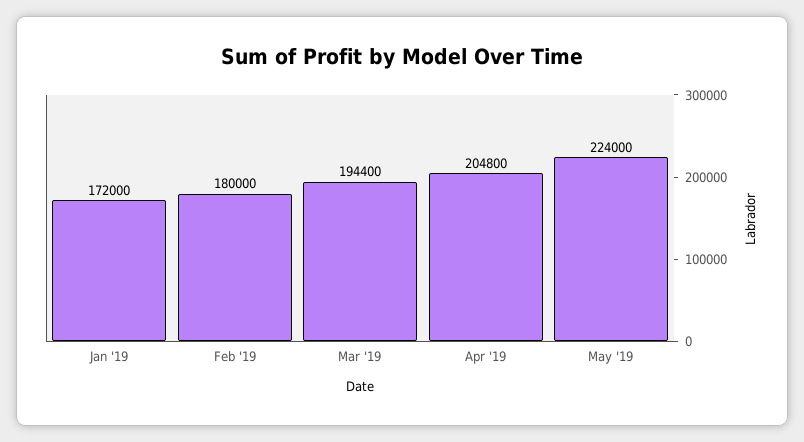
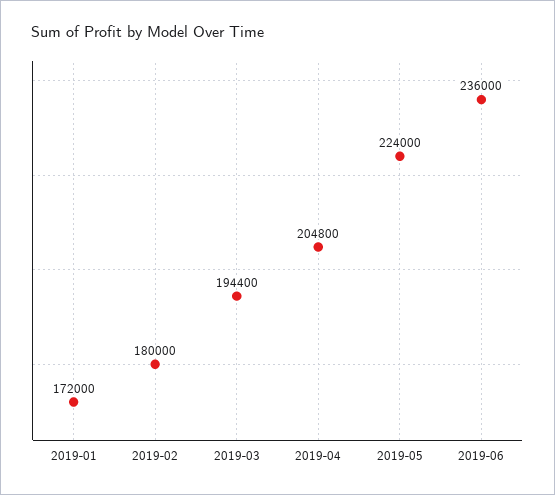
2019-06: none -> 236000

